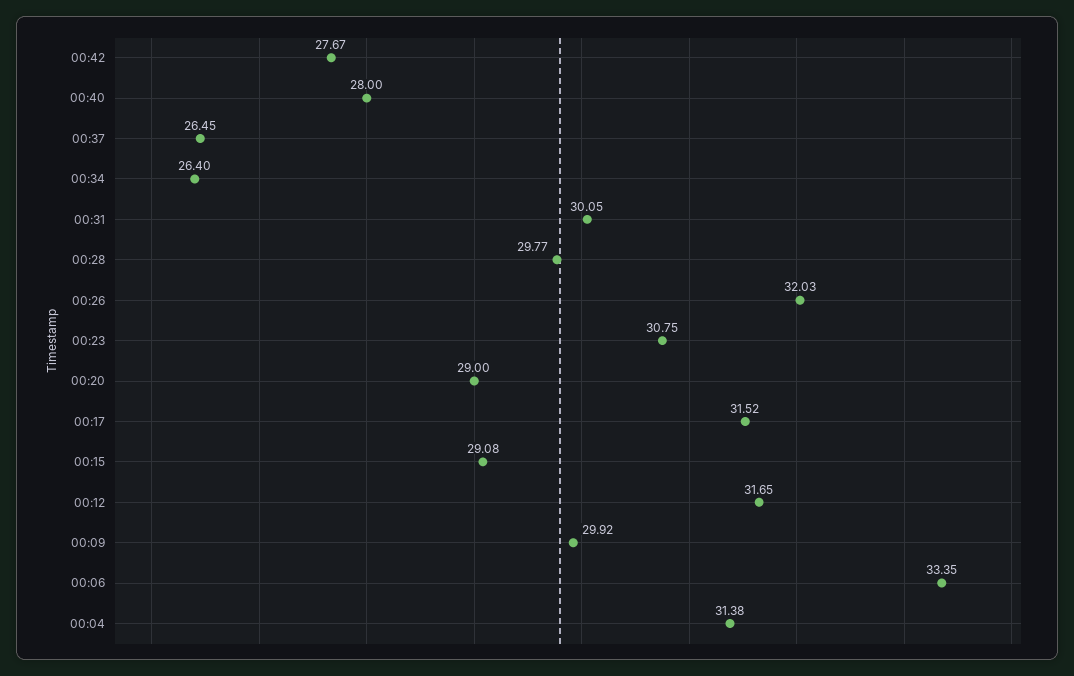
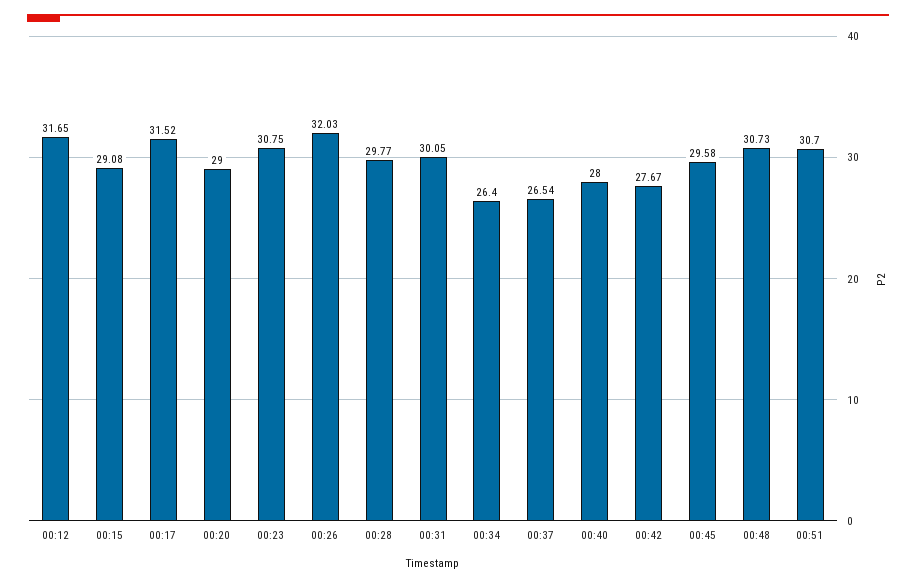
00:37: 26.45 -> 26.54
00:09: 29.92 -> none
00:06: 33.35 -> none
00:04: 31.38 -> none
00:45: none -> 29.58
00:48: none -> 30.73
00:51: none -> 30.7

